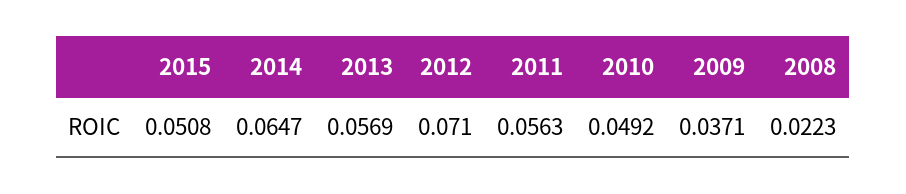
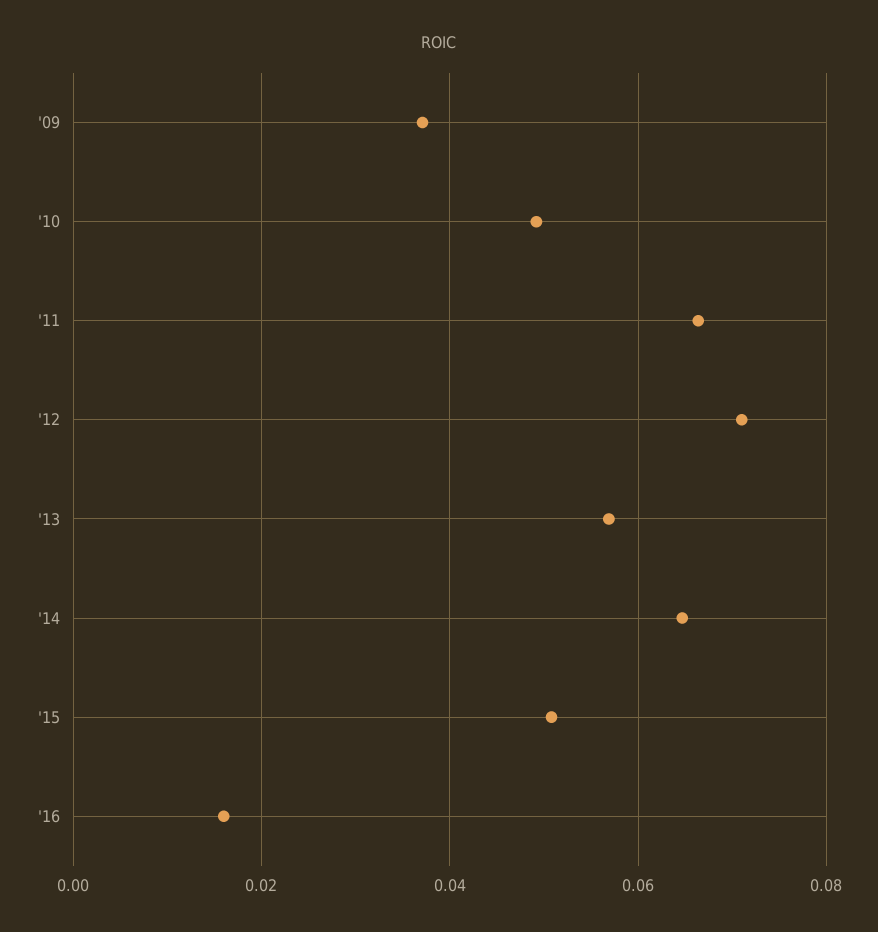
2011: 0.0563 -> 0.066
2008: 0.0223 -> none
'16: none -> 0.016

